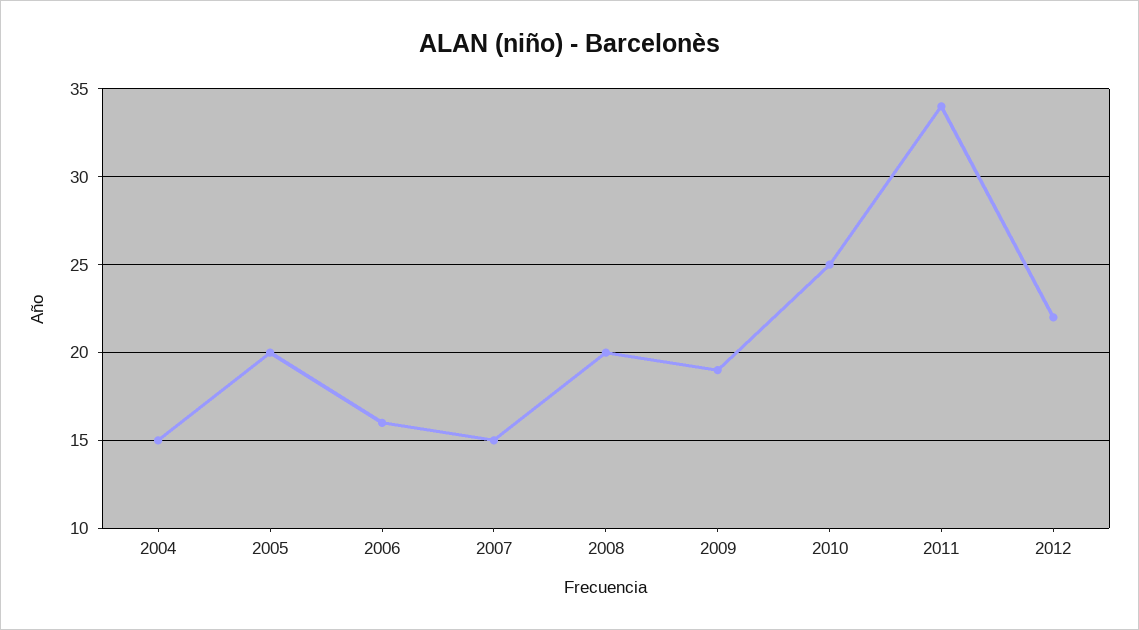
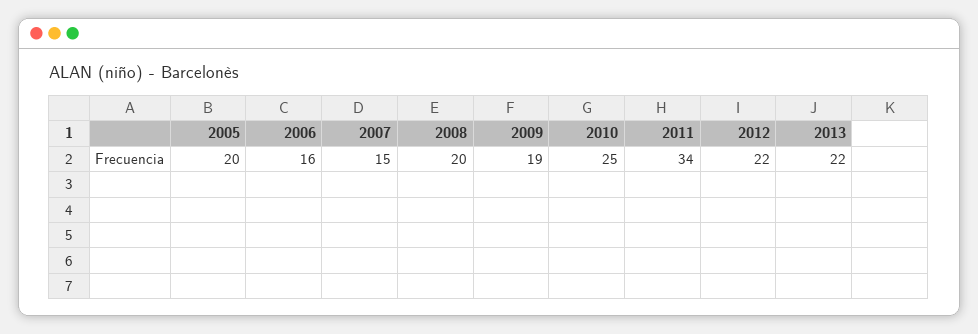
2004: 15 -> none
2013: none -> 22

